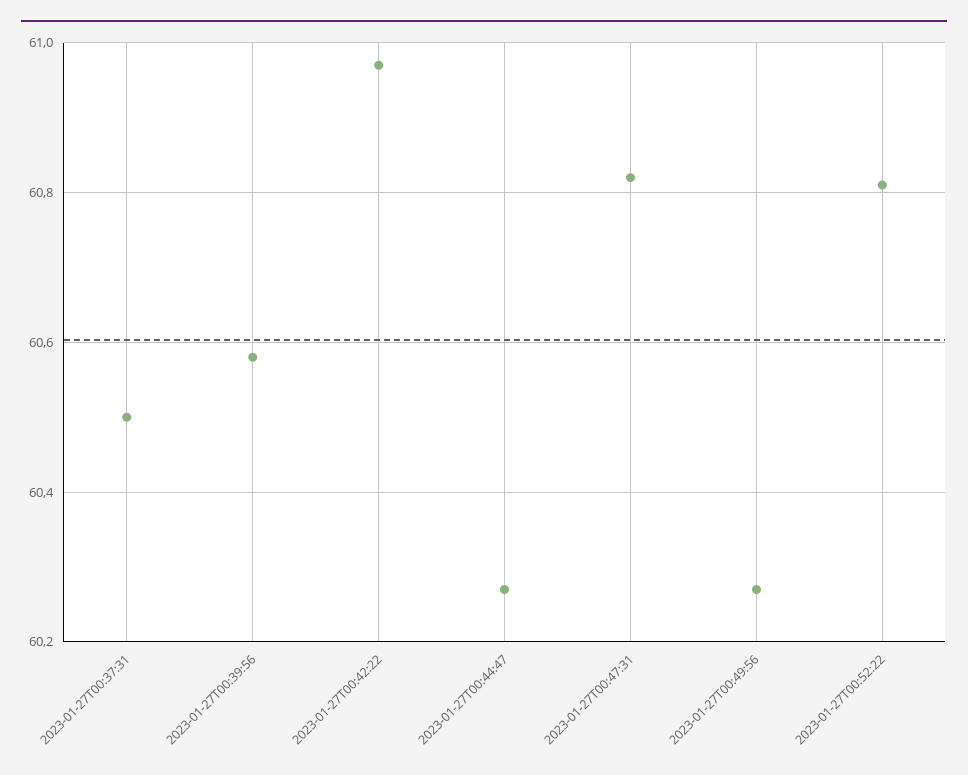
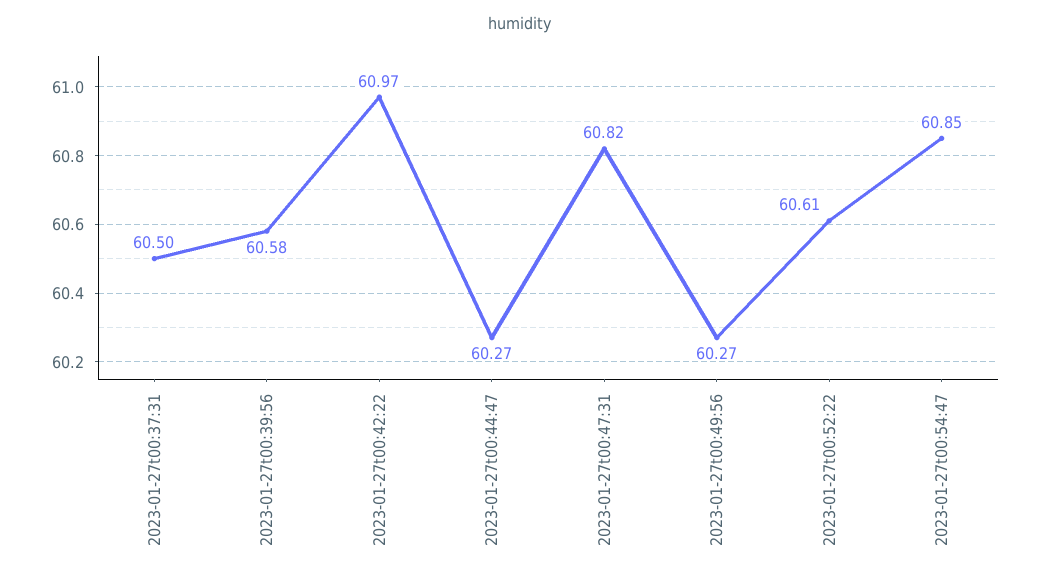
2023-01-27T00:52:22: 60.8 -> 60.61
2023-01-27t00:54:47: none -> 60.85

